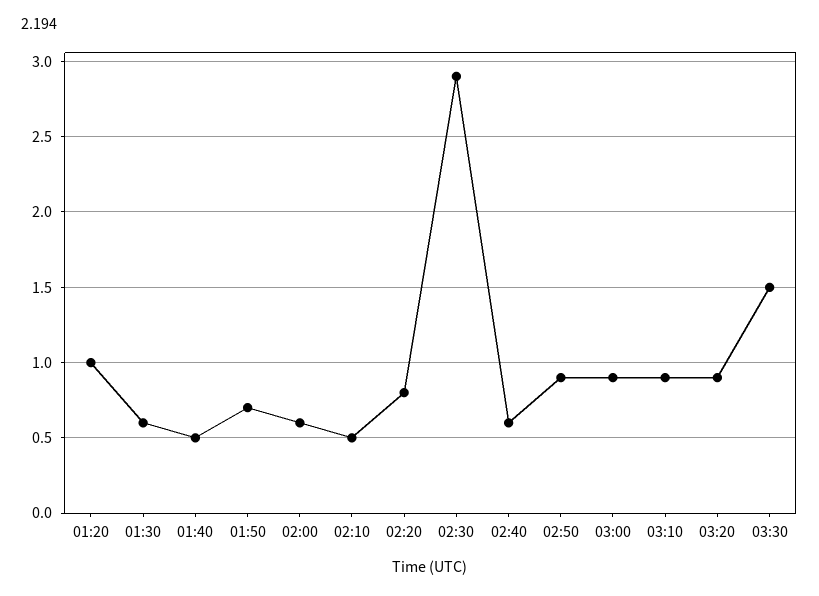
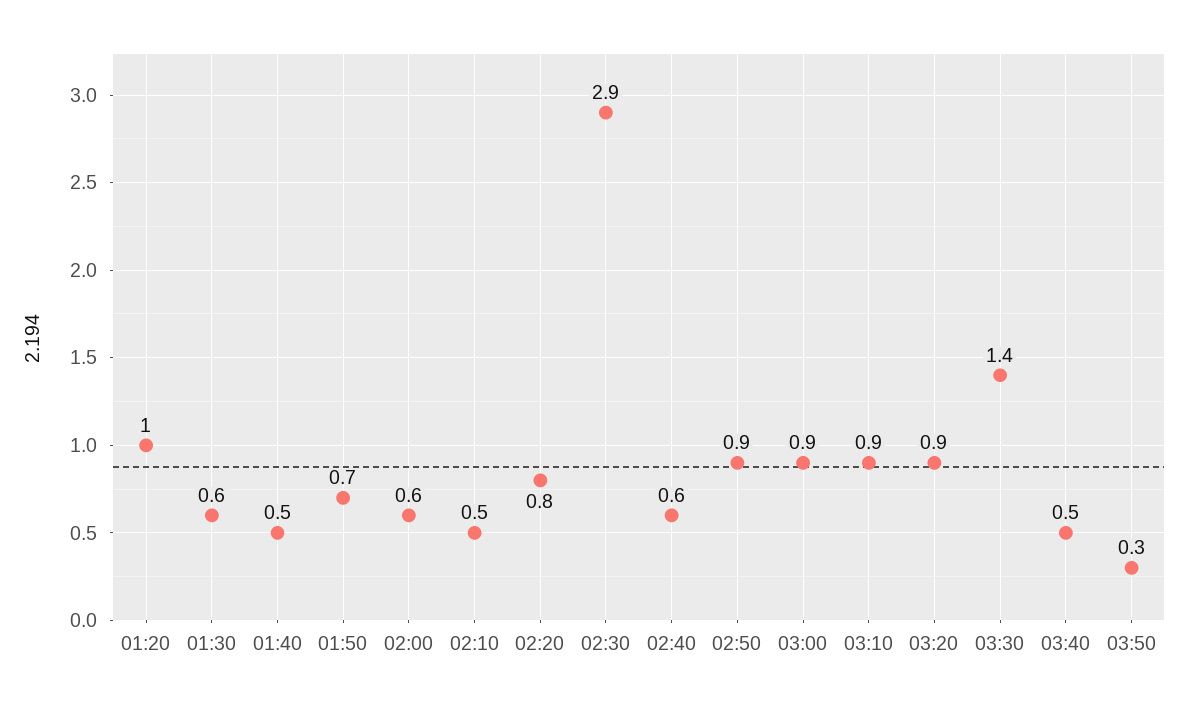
03:30: 1.5 -> 1.4
03:40: none -> 0.5
03:50: none -> 0.3

